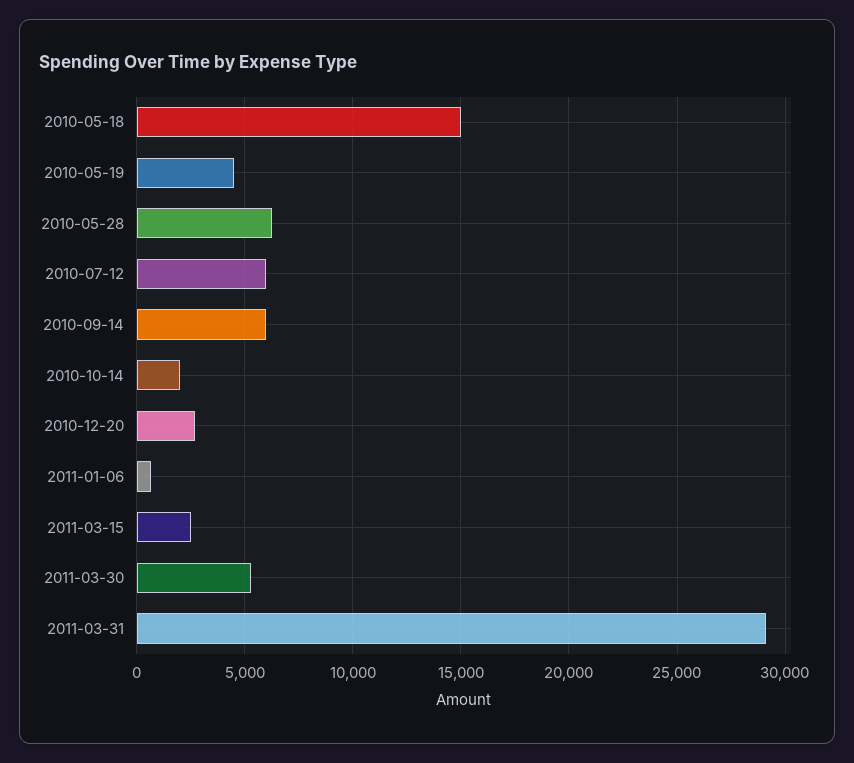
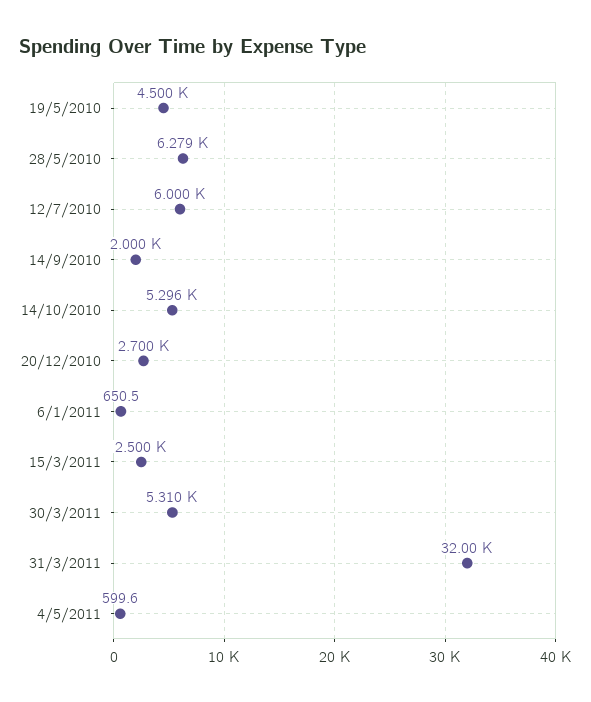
2010-05-18: 15000 -> none
2010-09-14: 6000 -> 2000
2010-10-14: 2000 -> 5296
2011-03-31: 29000 -> 32000
4/5/2011: none -> 599.6

